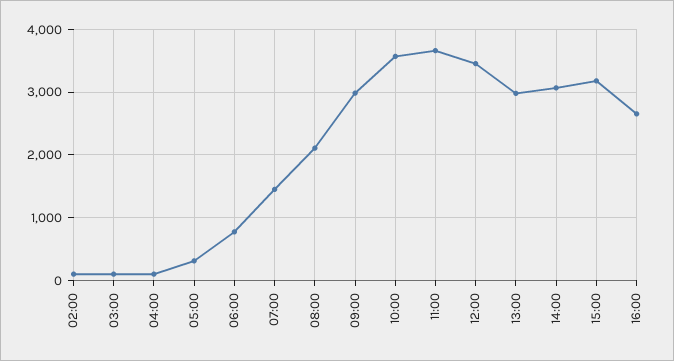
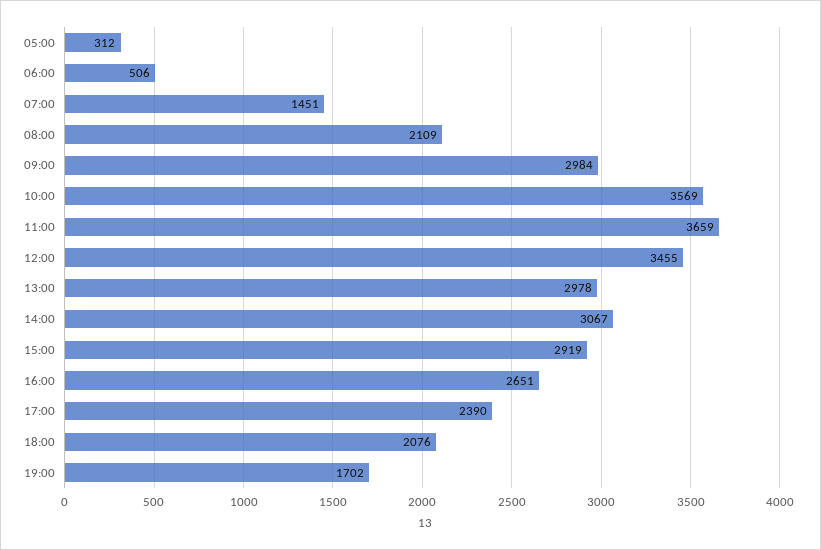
02:00: 100 -> none
03:00: 100 -> none
04:00: 100 -> none
06:00: 800 -> 506
15:00: 3200 -> 2919
17:00: none -> 2390
18:00: none -> 2076
19:00: none -> 1702

